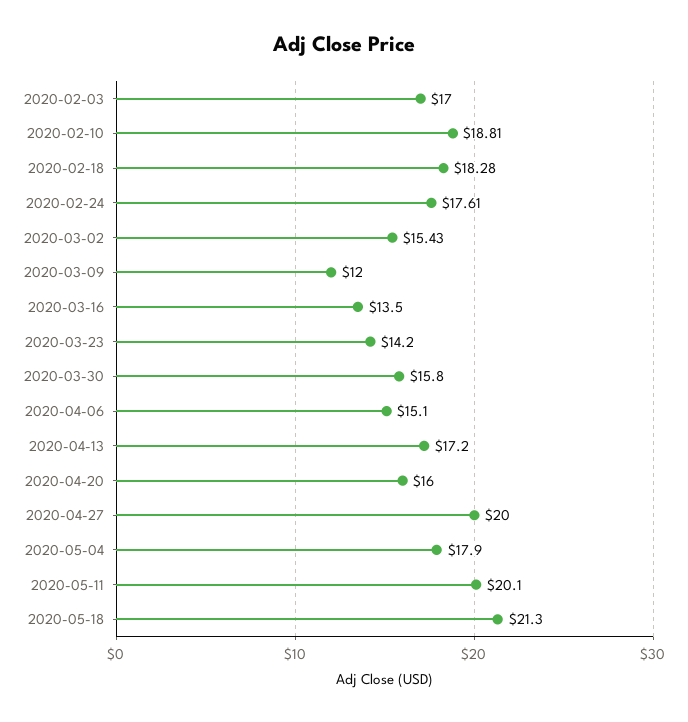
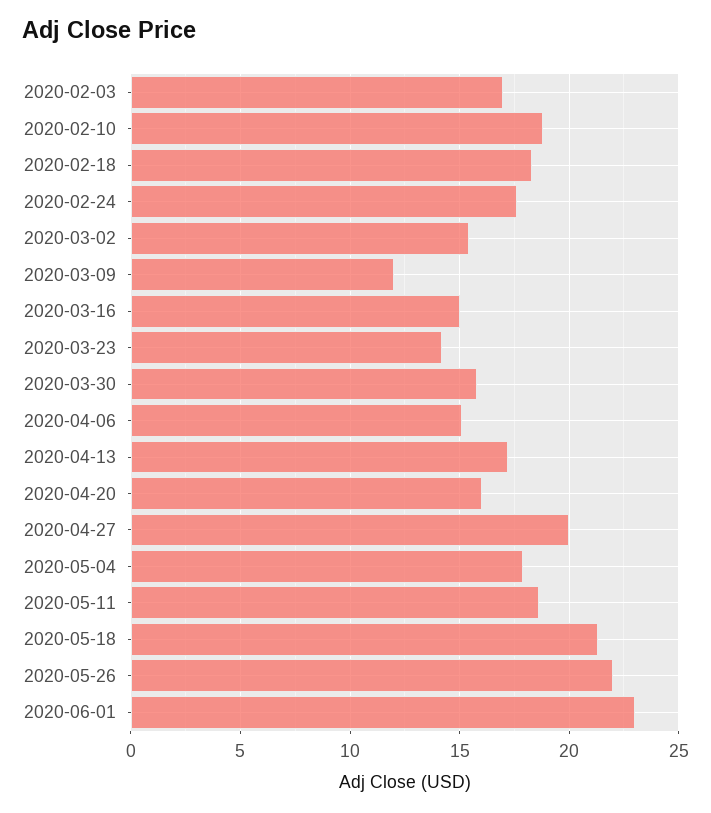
2020-03-16: 13.5 -> 15
2020-05-11: 20.1 -> 18.5
2020-05-26: none -> 22
2020-06-01: none -> 23

